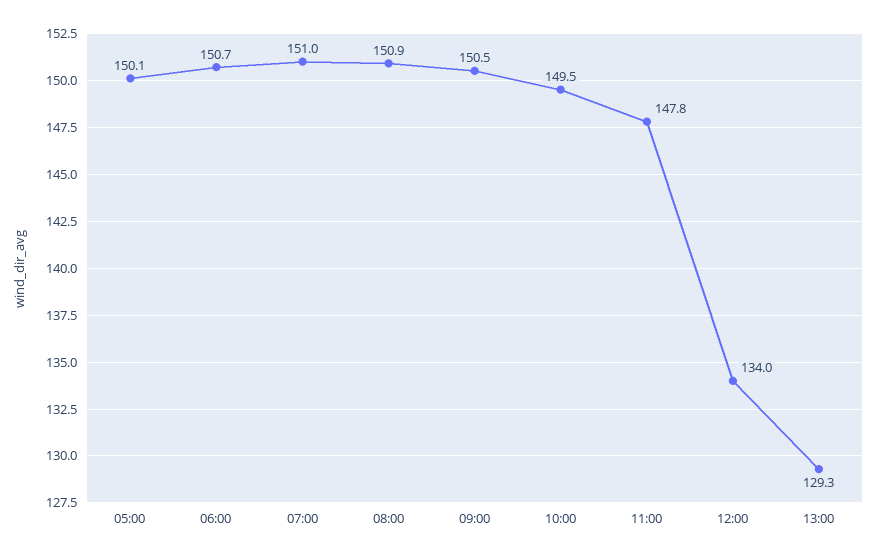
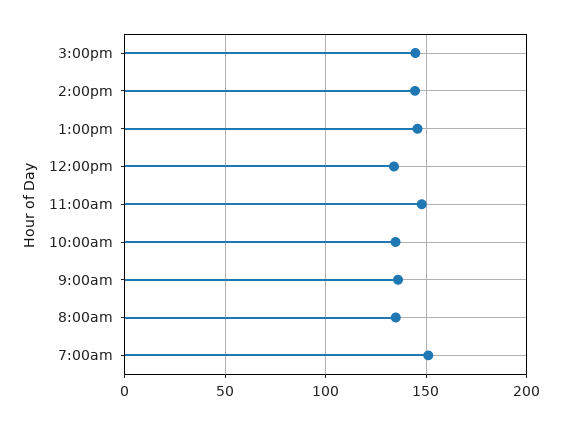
05:00: 150.1 -> none
06:00: 150.7 -> none
08:00: 150.9 -> 135
09:00: 150.5 -> 135
10:00: 149.5 -> 135
13:00: 129.3 -> 145
3:00pm: none -> 145
2:00pm: none -> 145

